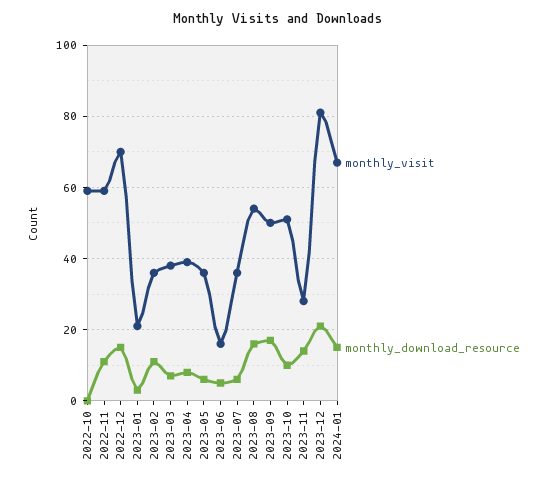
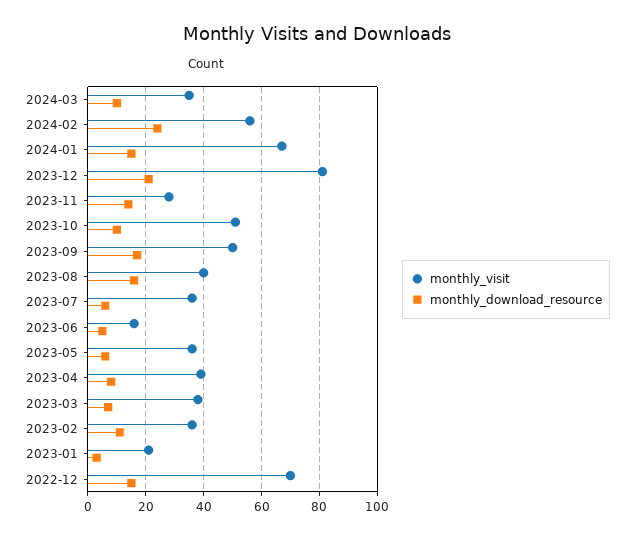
monthly_visit, 2022-10: 60 -> none
monthly_download_resource, 2022-10: 0 -> none
monthly_visit, 2022-11: 60 -> none
monthly_download_resource, 2022-11: 10 -> none
monthly_visit, 2023-08: 55 -> 40
monthly_visit, 2024-03: none -> 35
monthly_download_resource, 2024-03: none -> 10
monthly_visit, 2024-02: none -> 55
monthly_download_resource, 2024-02: none -> 25

